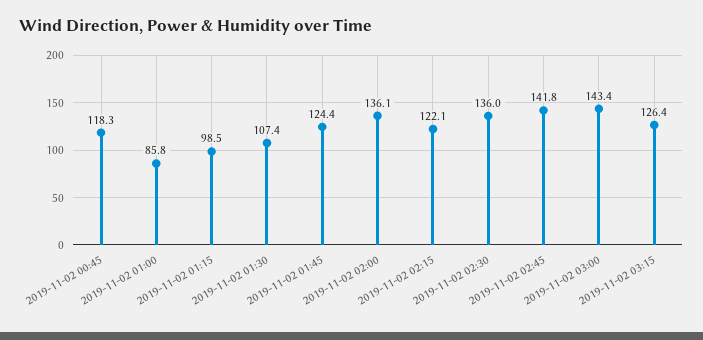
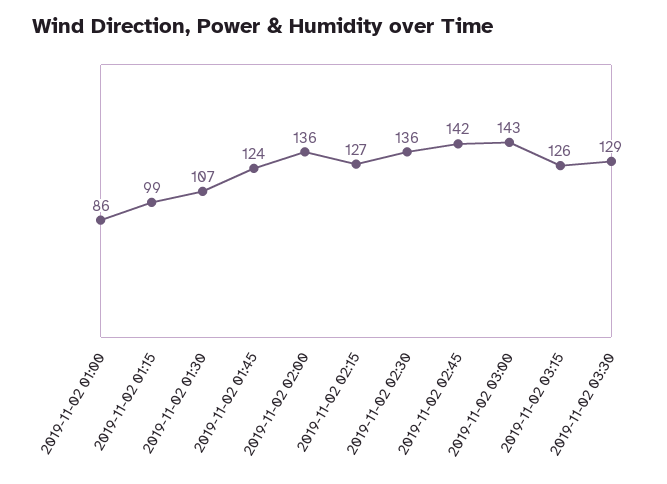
2019-11-02 00:45: 118.3 -> none
2019-11-02 02:15: 122.1 -> 127
2019-11-02 03:30: none -> 129

